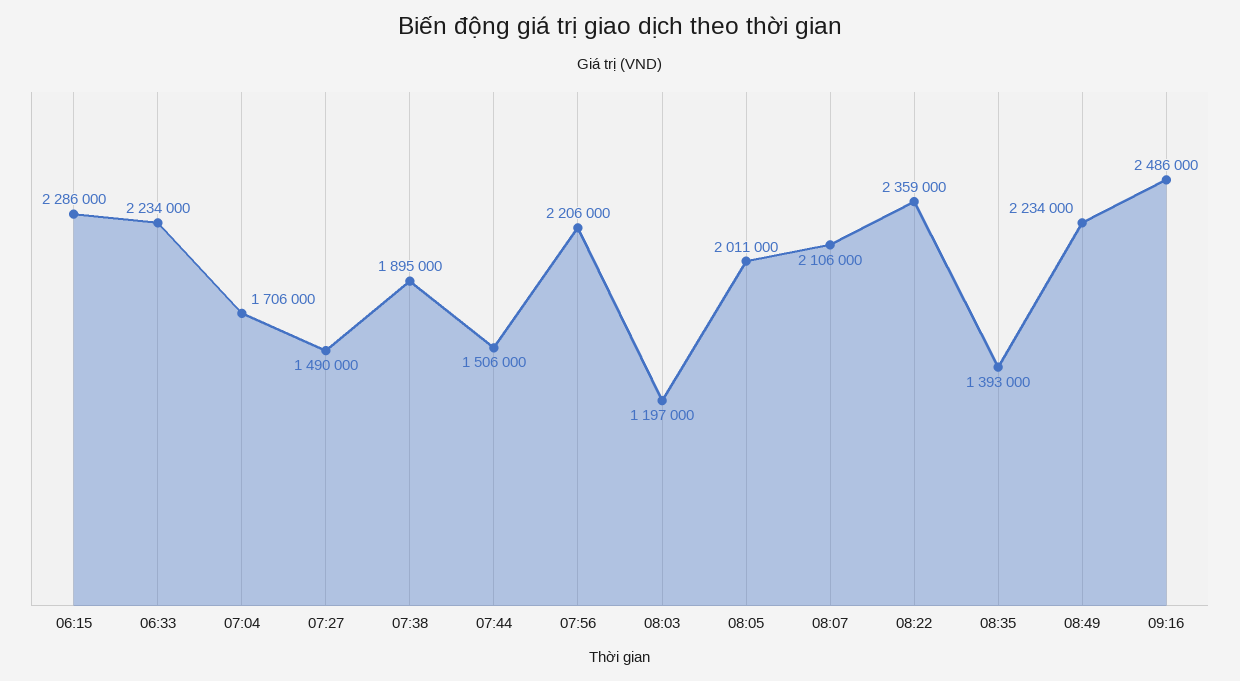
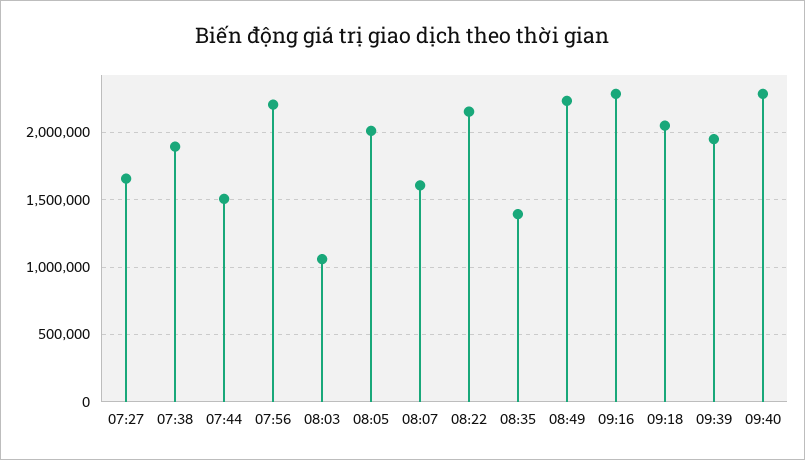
06:15: 2286000 -> none
06:33: 2234000 -> none
07:04: 1706000 -> none
07:27: 1490000 -> 1650000
08:03: 1197000 -> 1050000
08:07: 2106000 -> 1600000
08:22: 2359000 -> 2150000
09:16: 2486000 -> 2300000
09:18: none -> 2050000
09:39: none -> 1950000
09:40: none -> 2300000

